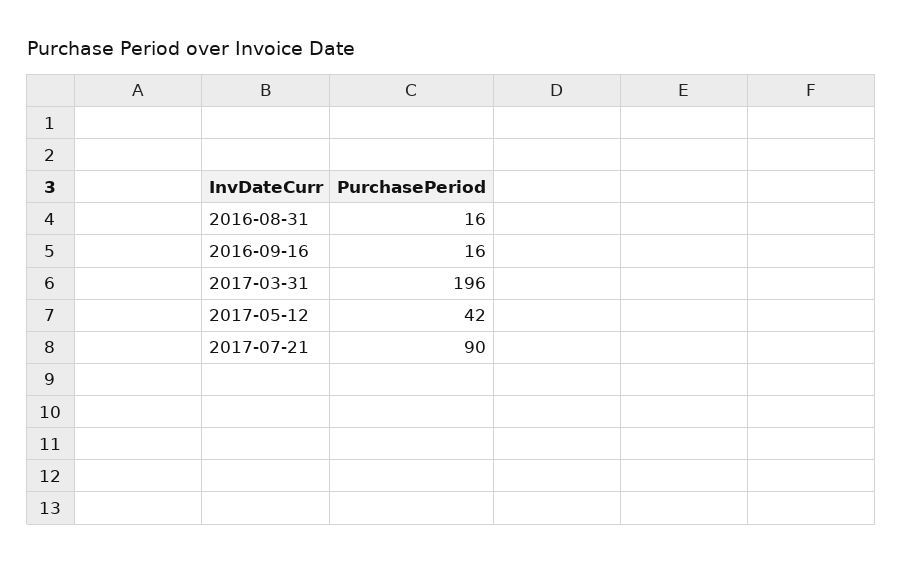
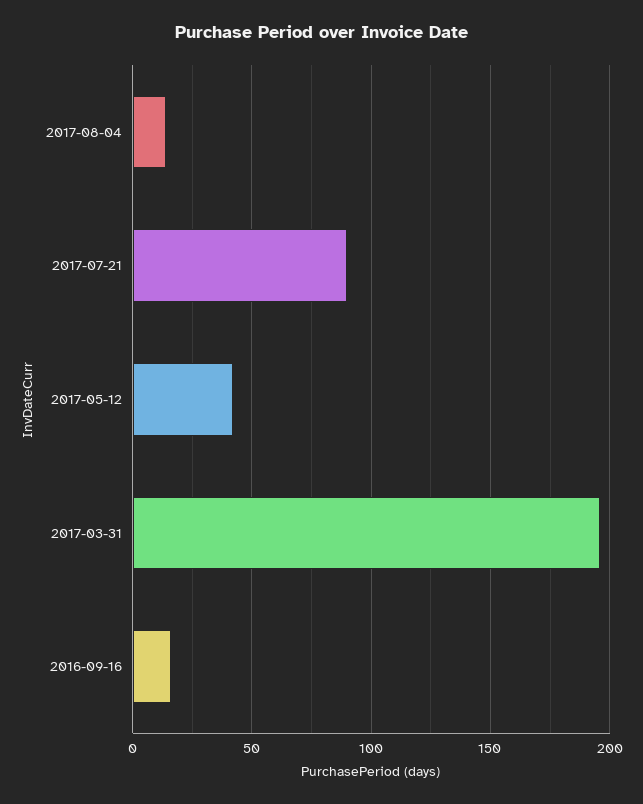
2016-08-31: 16 -> none
2017-08-04: none -> 15

